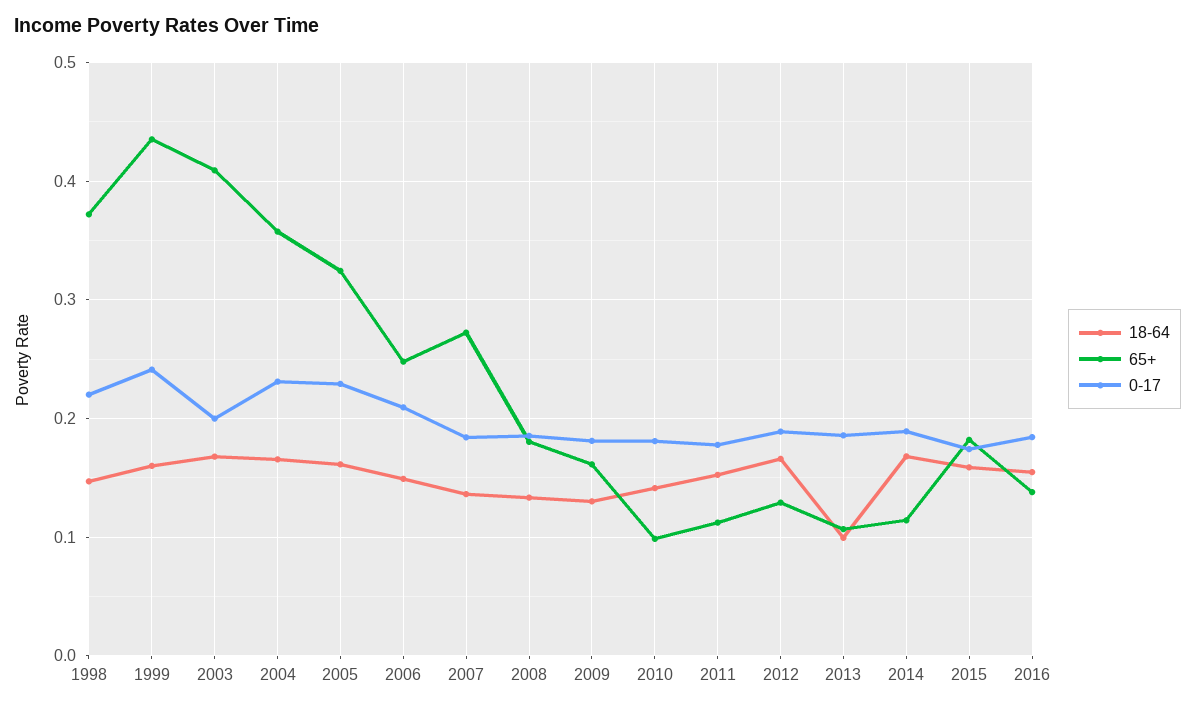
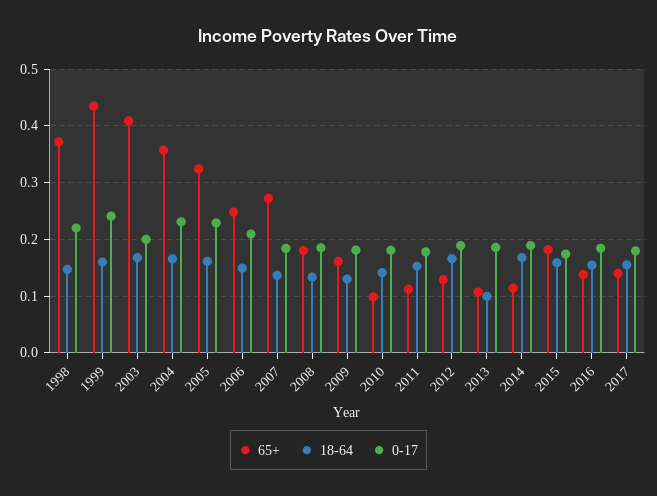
65+, 2017: none -> 0.14
18-64, 2017: none -> 0.16
0-17, 2017: none -> 0.18

